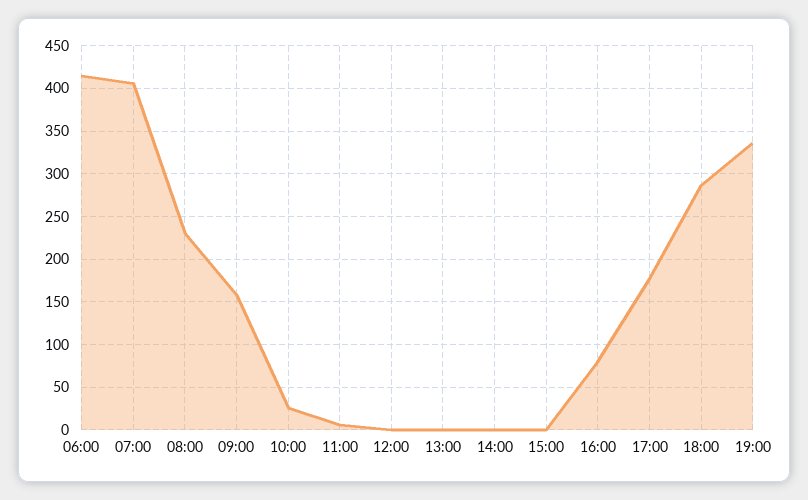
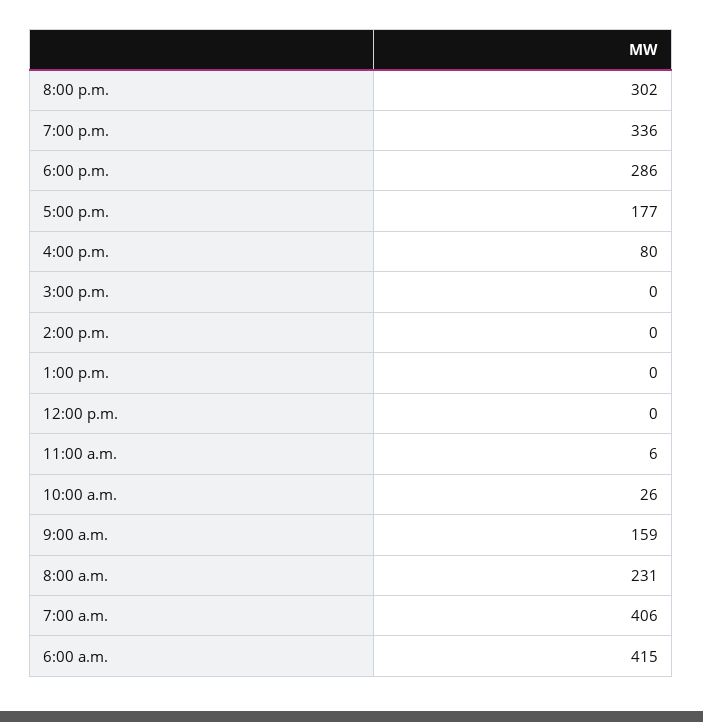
8:00 p.m.: none -> 302

